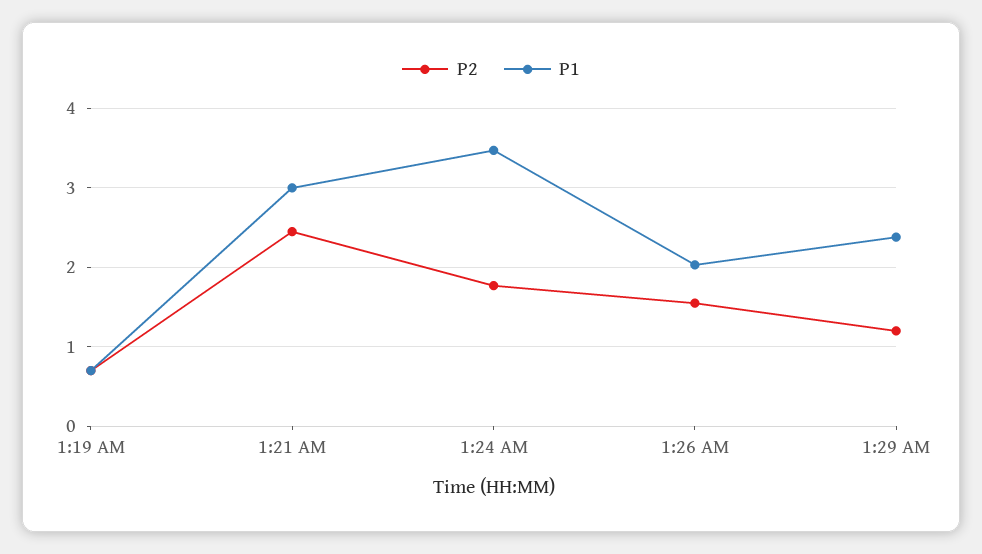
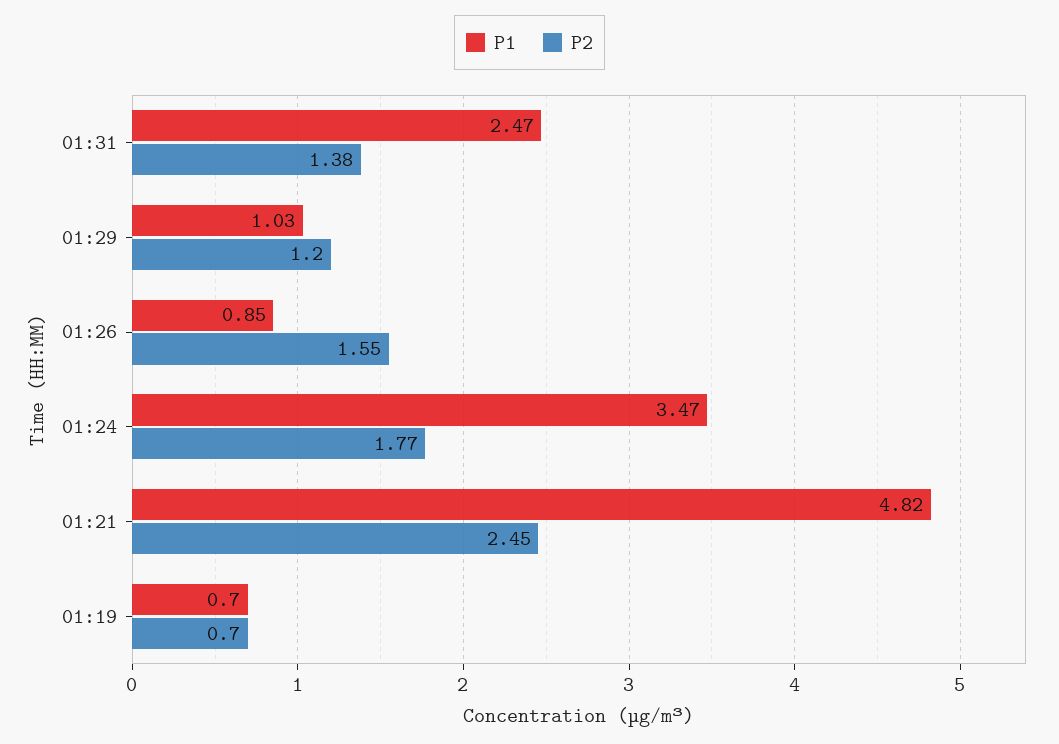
P1, 1:21 AM: 3 -> 4.82
P1, 1:26 AM: 2 -> 0.85
P1, 1:29 AM: 2.4 -> 1.03
P1, 01:31: none -> 2.47
P2, 01:31: none -> 1.38

